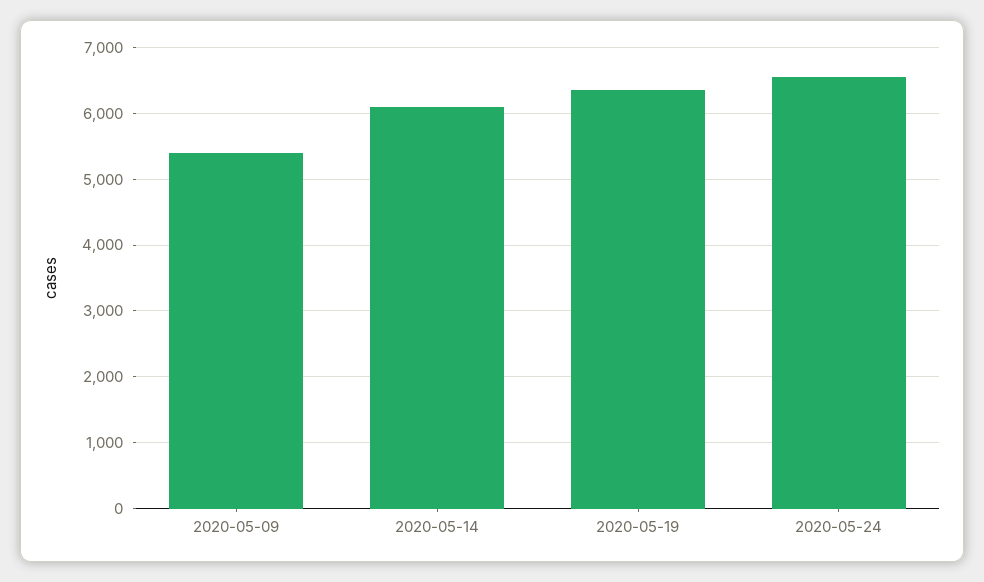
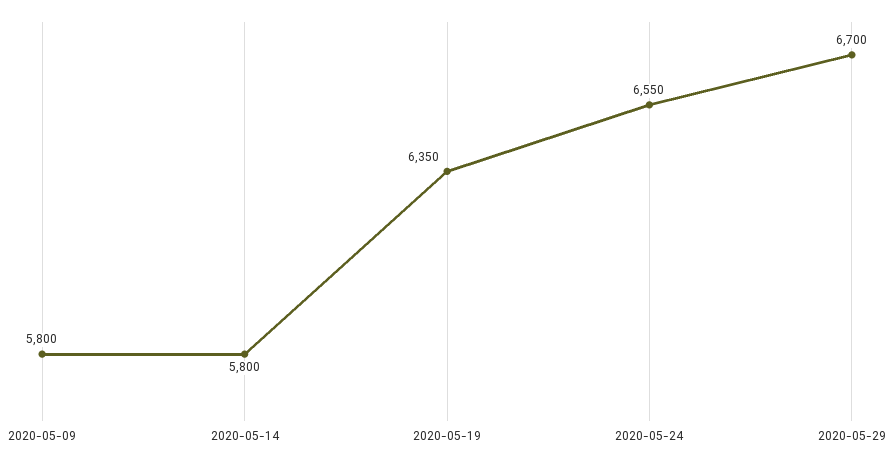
2020-05-09: 5400 -> 5800
2020-05-14: 6100 -> 5800
2020-05-29: none -> 6700

